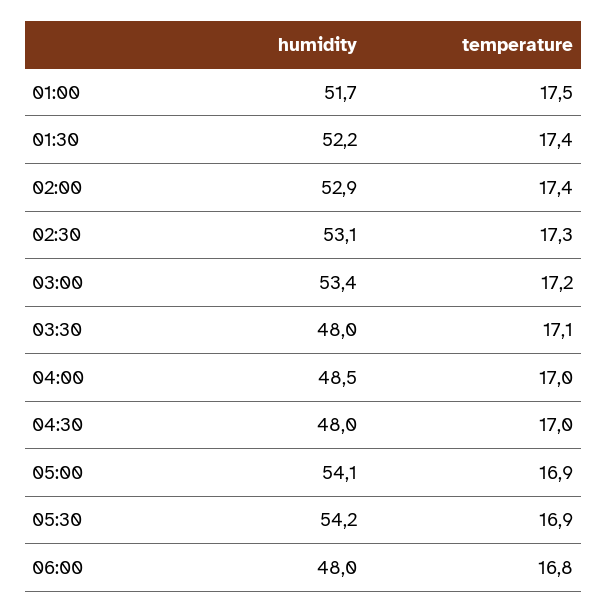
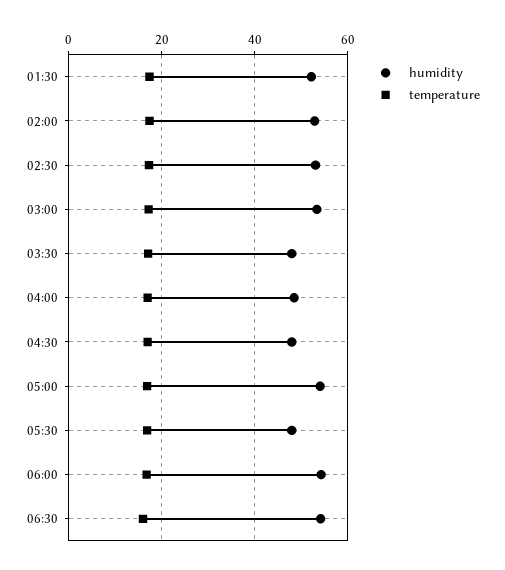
humidity, 01:00: 51.7 -> none
temperature, 01:00: 17.5 -> none
humidity, 05:30: 54.2 -> 48
humidity, 06:00: 48 -> 54
humidity, 06:30: none -> 54
temperature, 06:30: none -> 16

